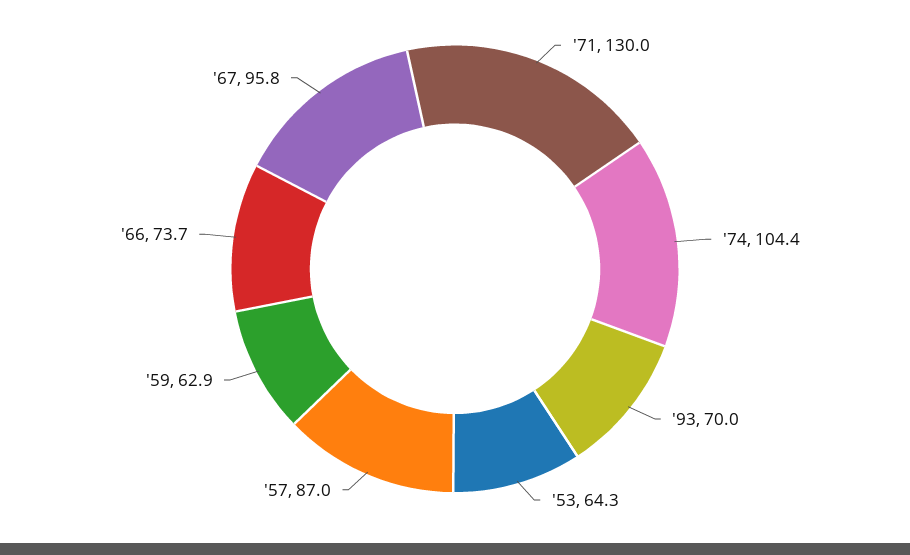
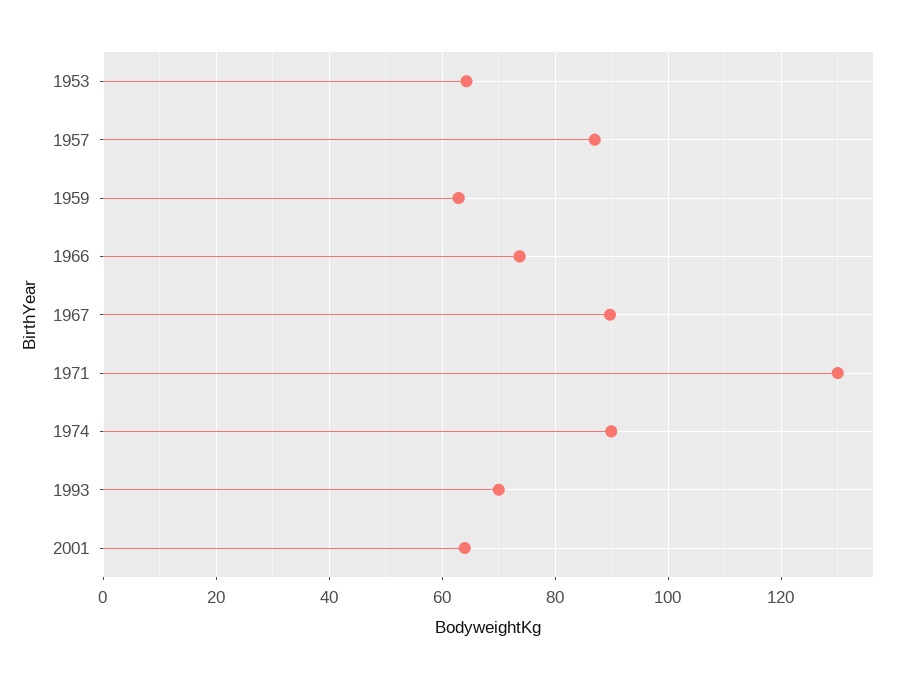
'74: 104.4 -> 90
'67: 95.8 -> 90
2001: none -> 64

